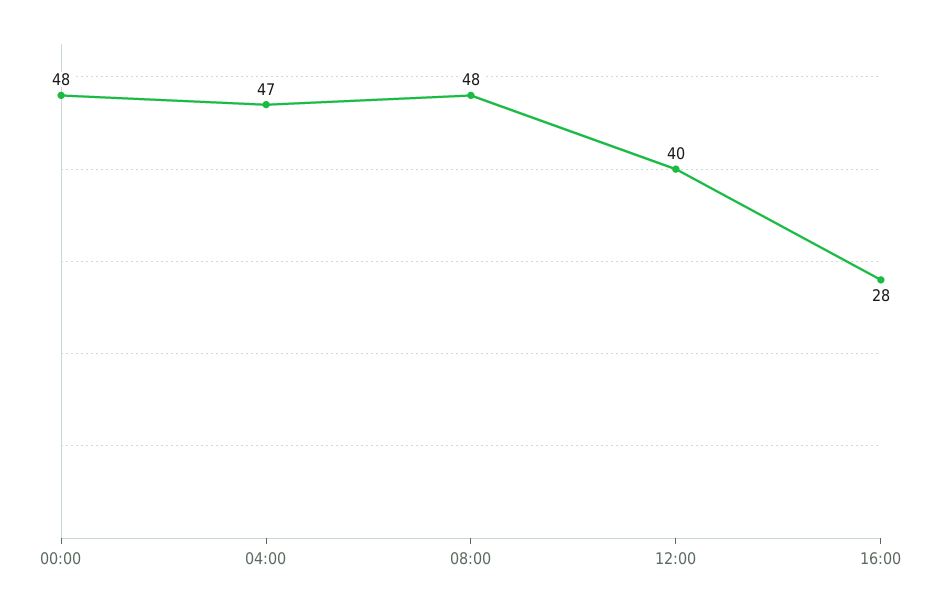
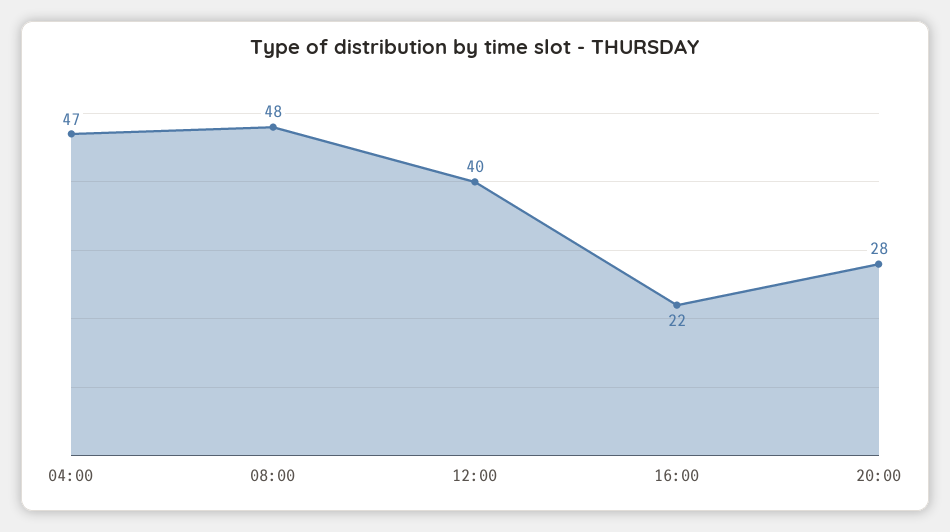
00:00: 48 -> none
16:00: 28 -> 22
20:00: none -> 28

